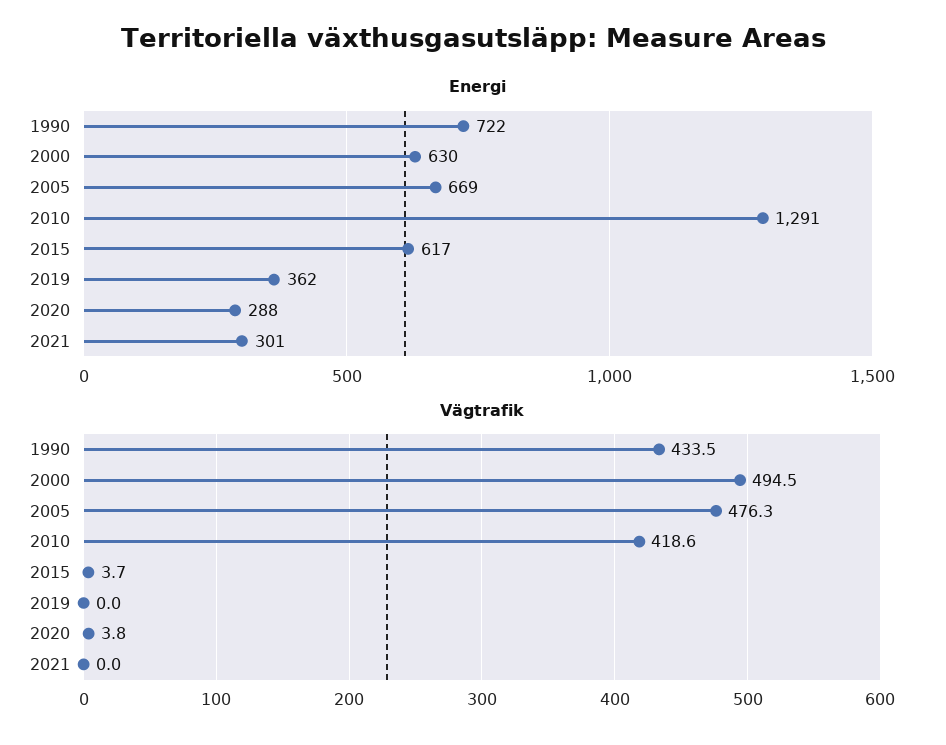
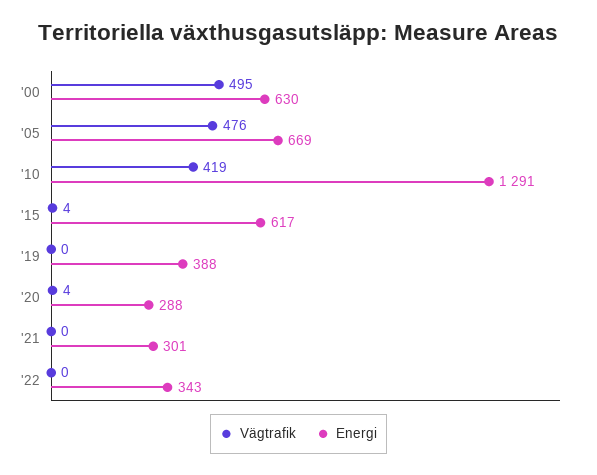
Energi, 1990: 722 -> none
Energi, 2019: 362 -> 388
Vägtrafik, 1990: 433.5 -> none
Vägtrafik, '22: none -> 0
Energi, '22: none -> 343

